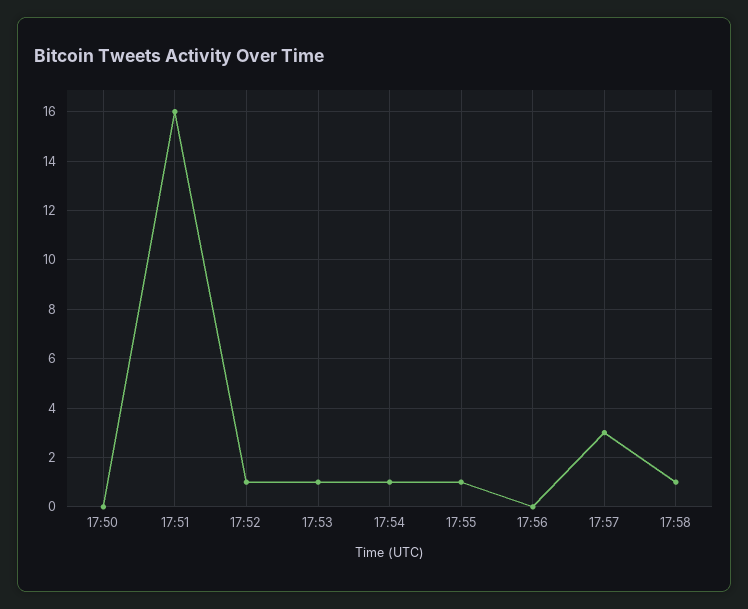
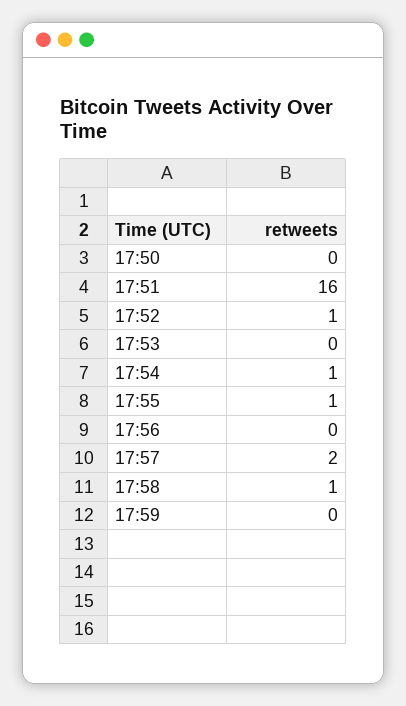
17:53: 1 -> 0
17:57: 3 -> 2
17:59: none -> 0

